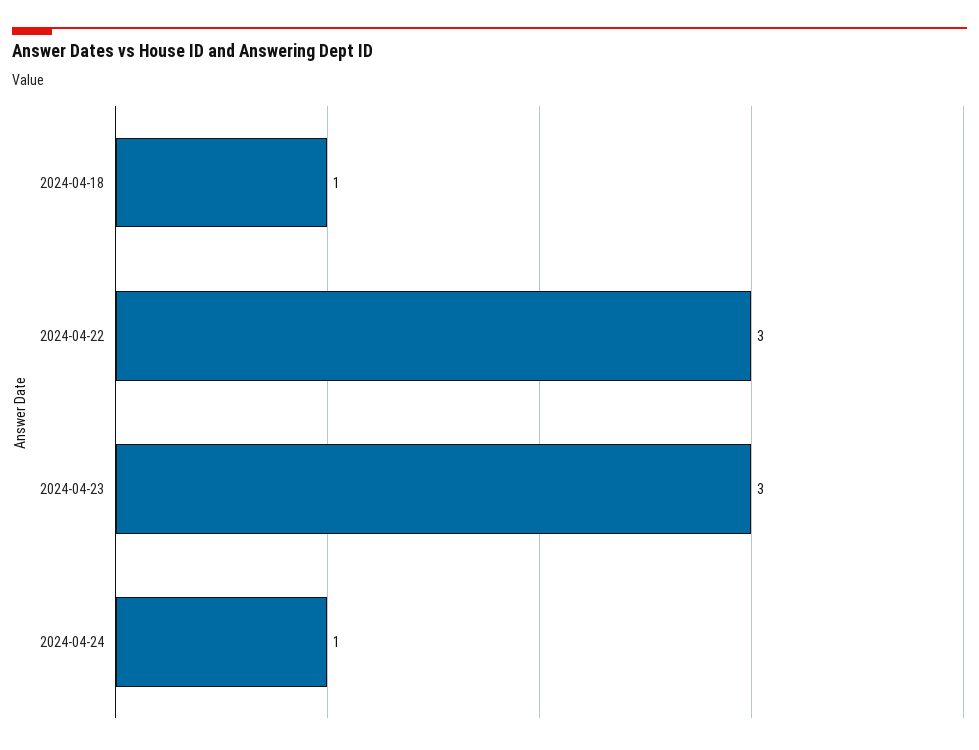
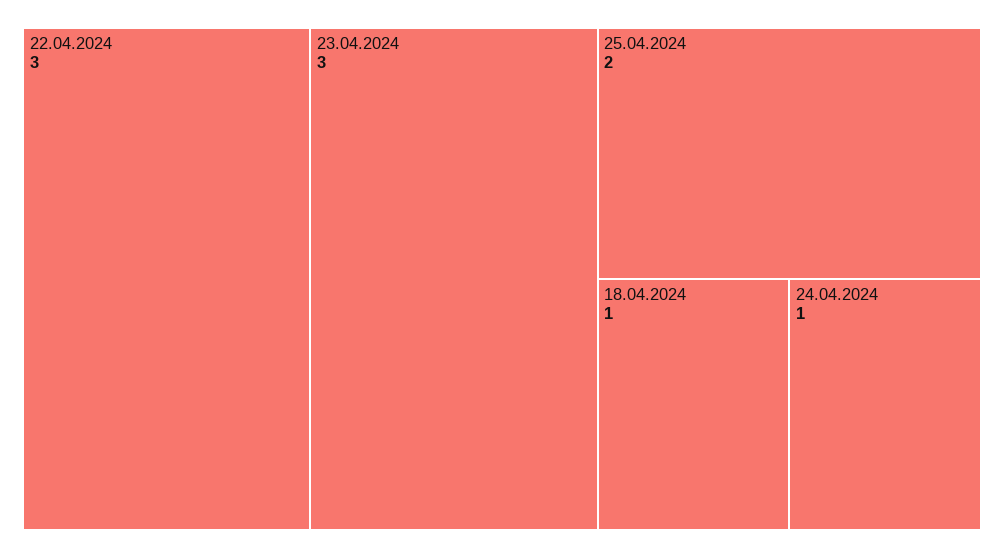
25.04.2024: none -> 2

